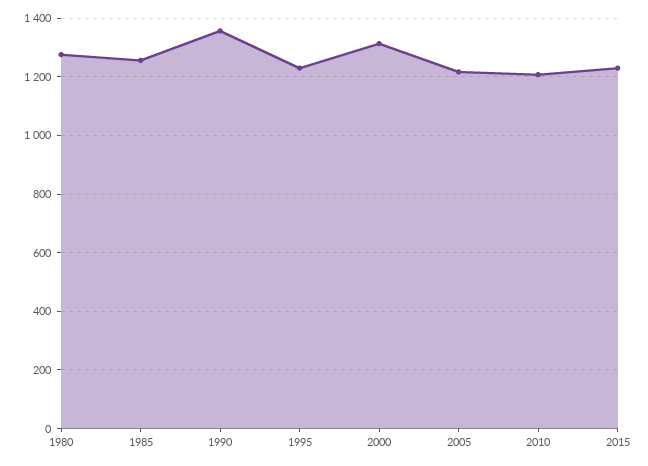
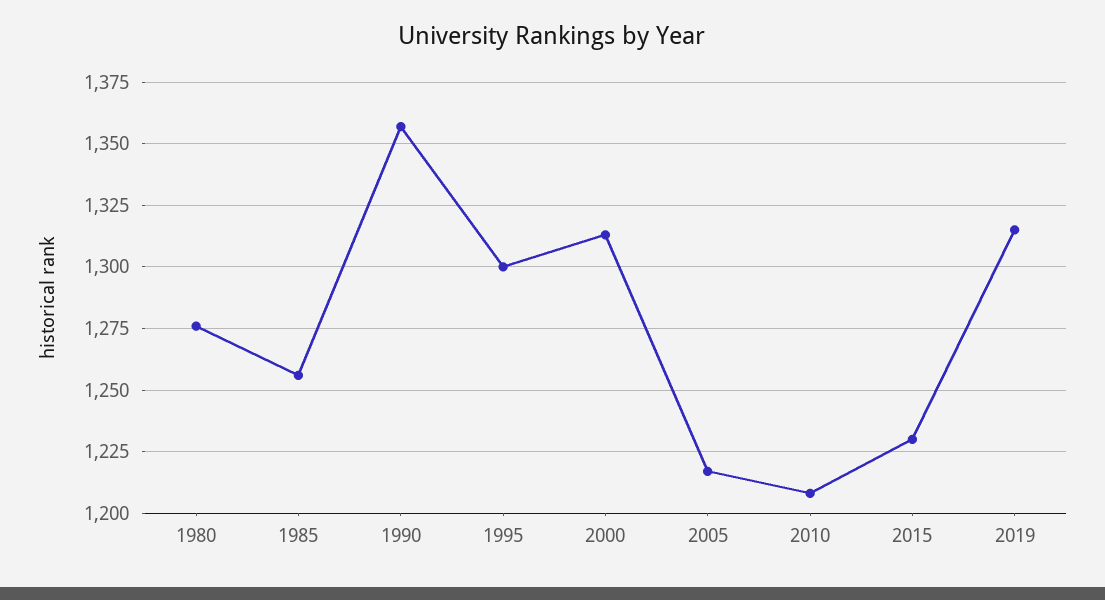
1995: 1225 -> 1300
2019: none -> 1315

